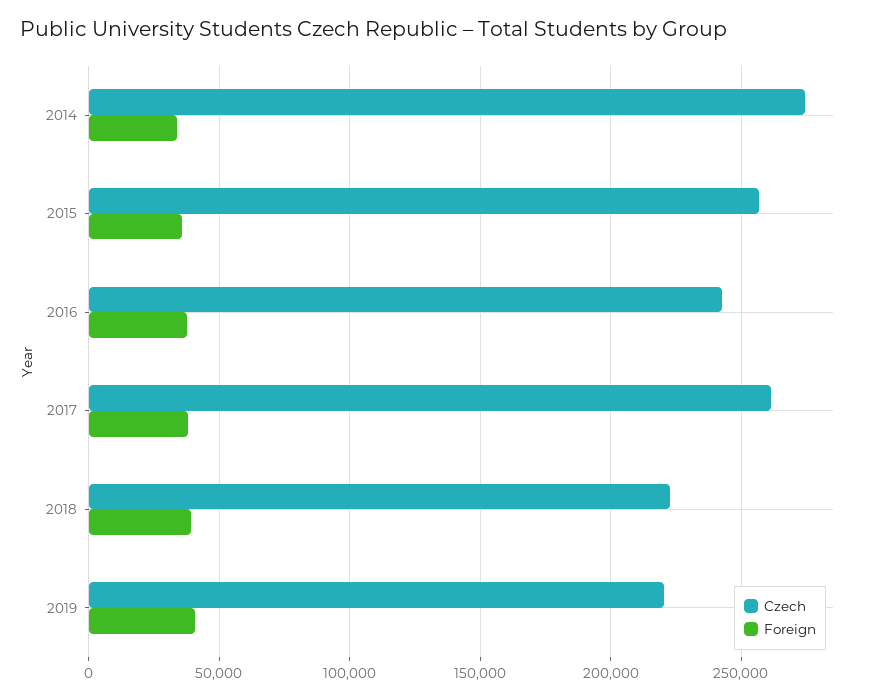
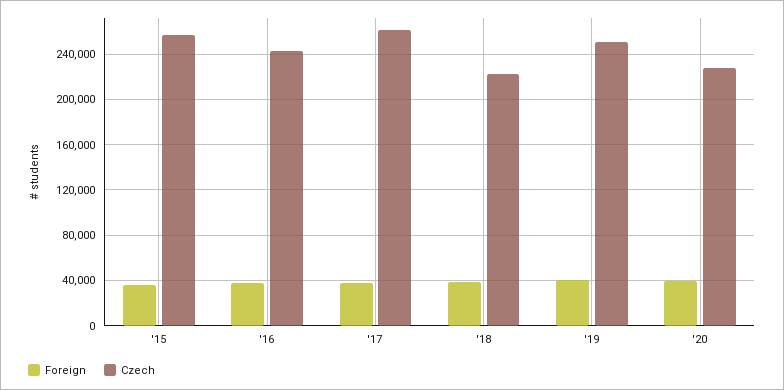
Czech, 2014: 275000 -> none
Foreign, 2014: 35000 -> none
Czech, 2019: 220000 -> 250000
Foreign, '20: none -> 40000
Czech, '20: none -> 230000

